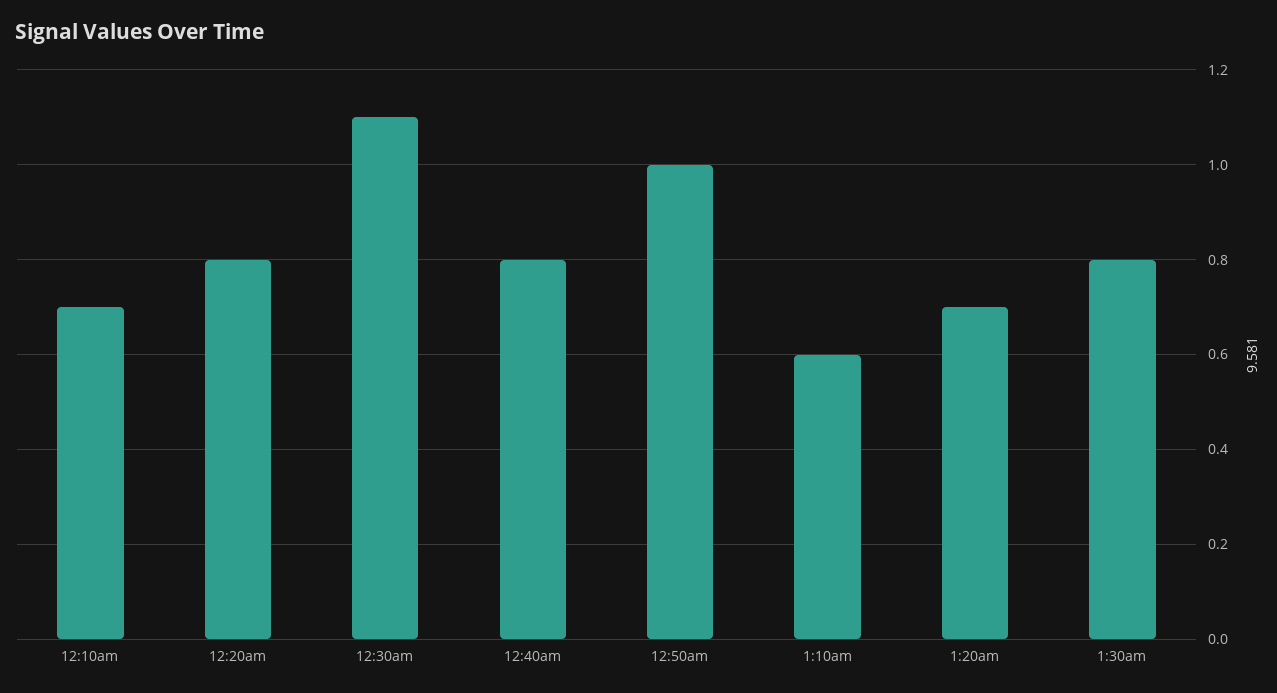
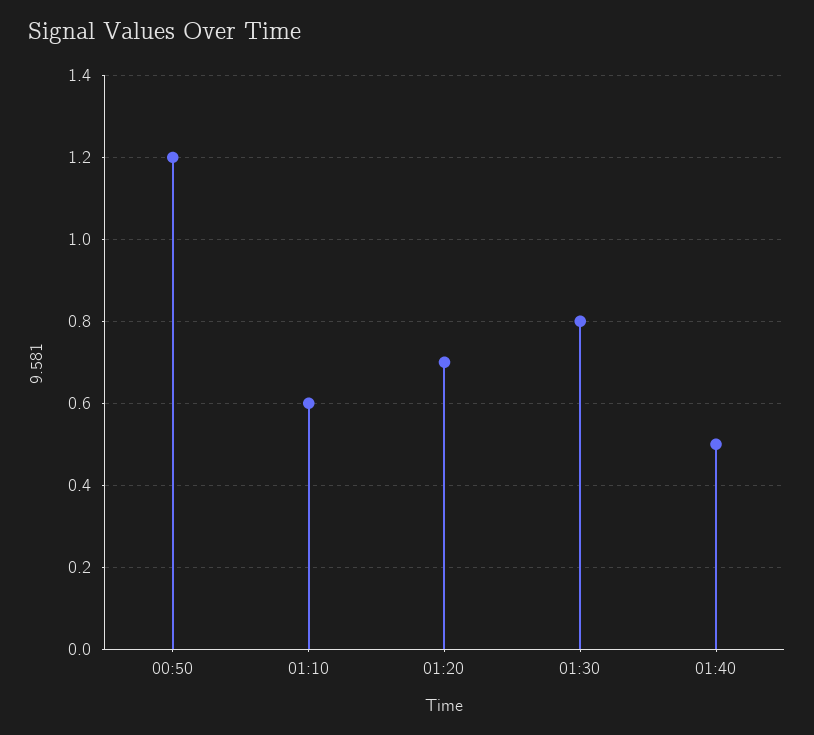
12:10am: 0.7 -> none
12:20am: 0.8 -> none
12:30am: 1.1 -> none
12:40am: 0.8 -> none
12:50am: 1 -> 1.2
01:40: none -> 0.5

